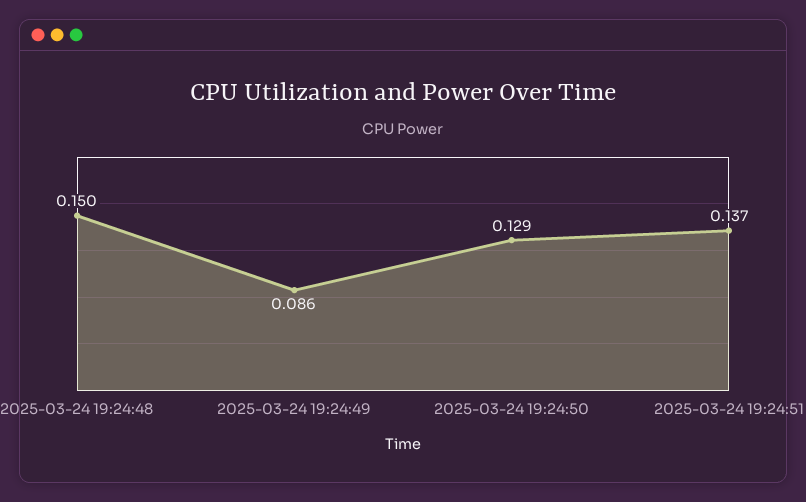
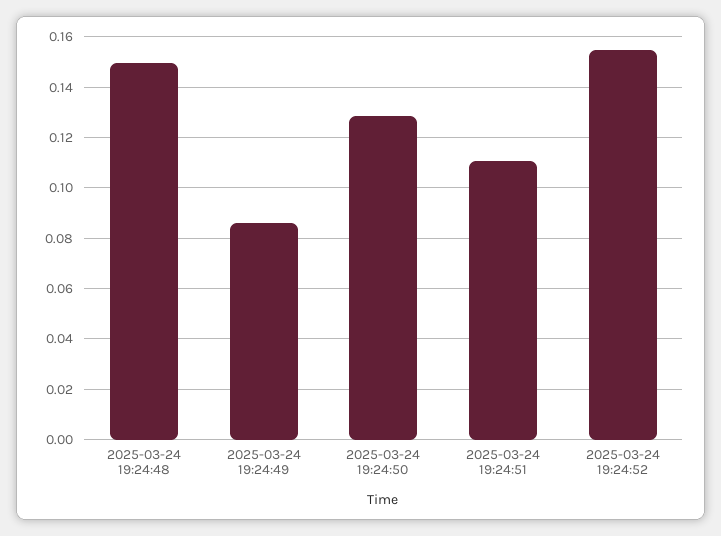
2025-03-24 19:24:51: 0.137 -> 0.11
2025-03-24 19:24:52: none -> 0.155

